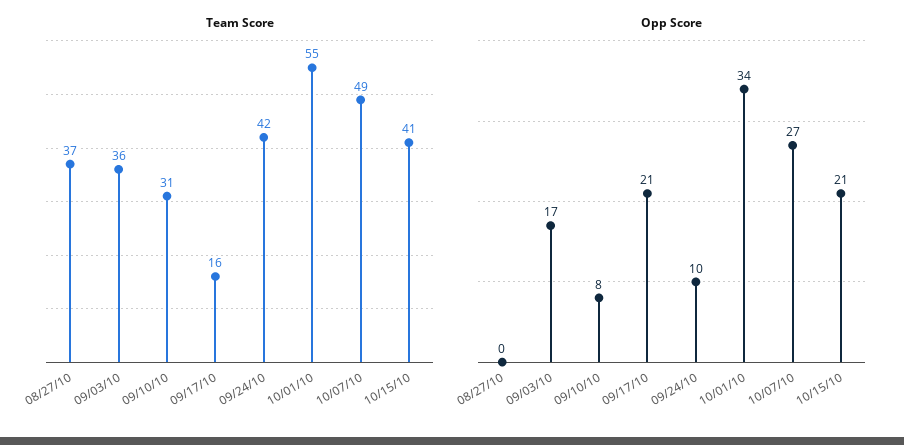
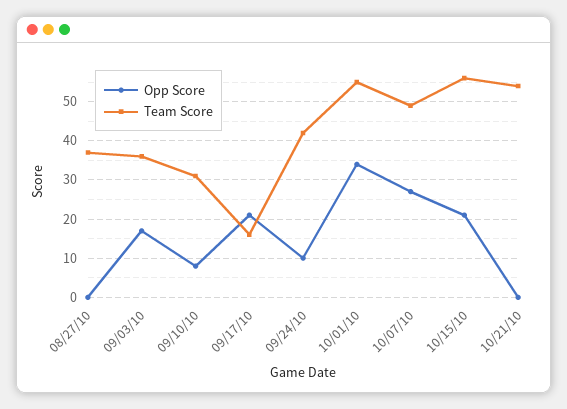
Team Score, 10/15/10: 41 -> 55
Opp Score, 10/21/10: none -> 0
Team Score, 10/21/10: none -> 55

